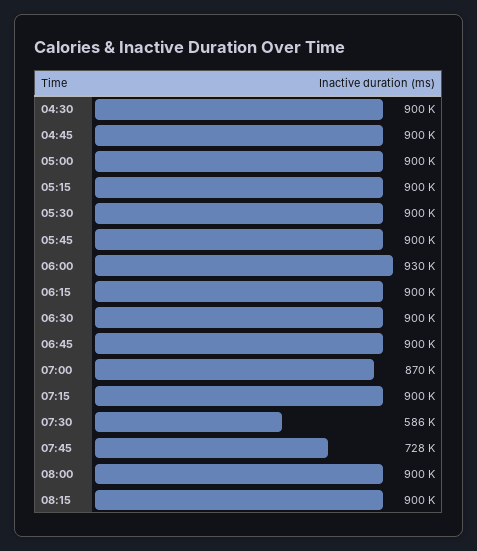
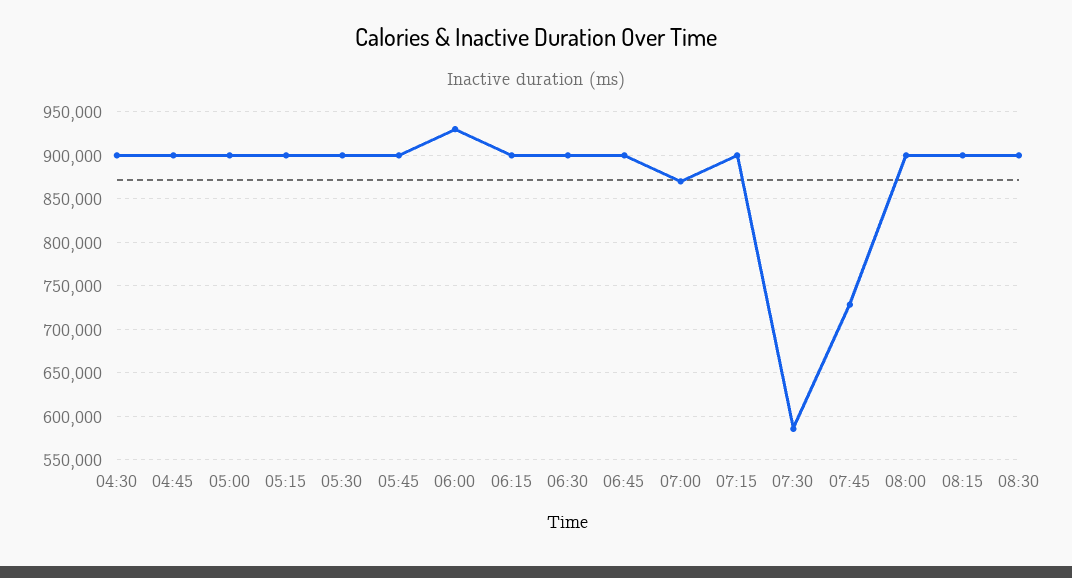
08:30: none -> 900000

